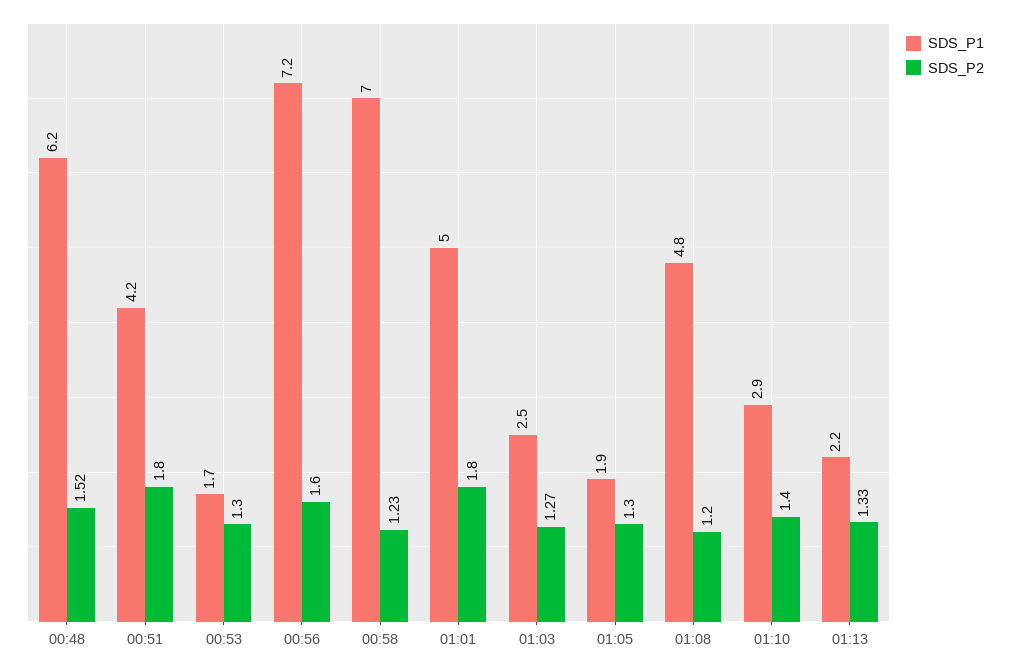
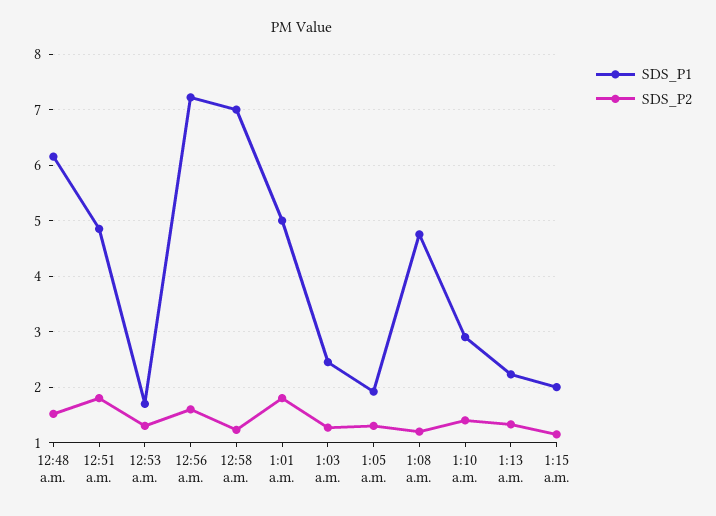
SDS_P1, 00:51: 4.2 -> 4.8
SDS_P1, 1:15 a.m.: none -> 2
SDS_P2, 1:15 a.m.: none -> 1.2

